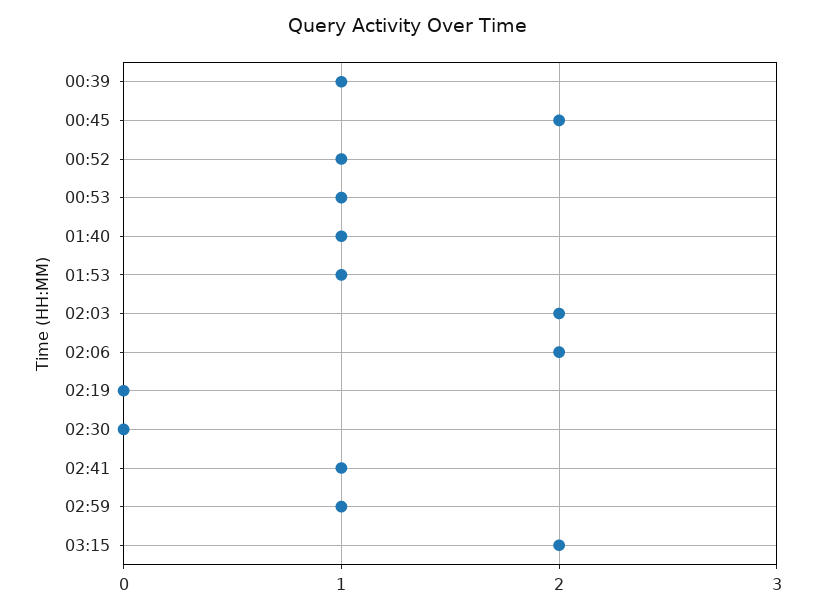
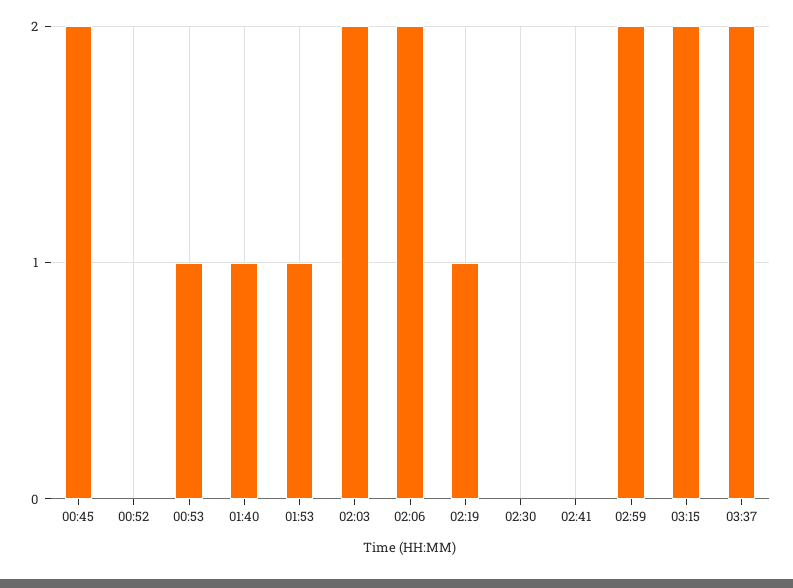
00:39: 1 -> none
00:52: 1 -> 0
02:19: 0 -> 1
02:41: 1 -> 0
02:59: 1 -> 2
03:37: none -> 2

